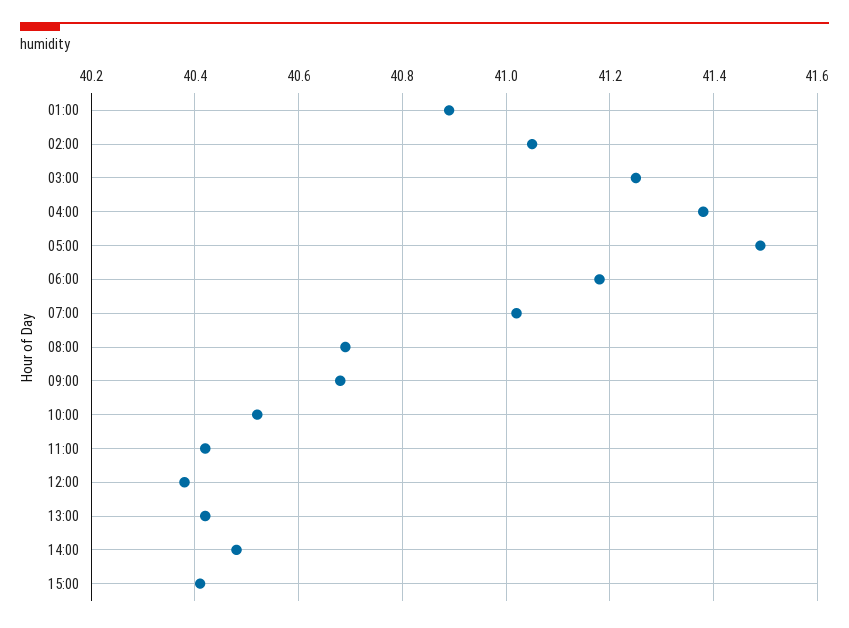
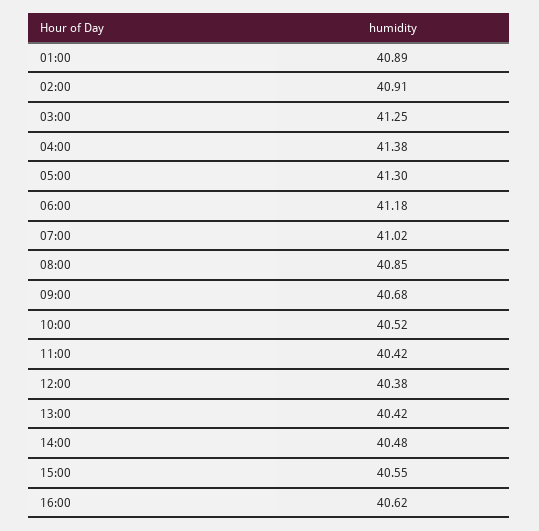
02:00: 41.05 -> 40.91
05:00: 41.5 -> 41.3
08:00: 40.7 -> 40.85
15:00: 40.4 -> 40.55
16:00: none -> 40.62

